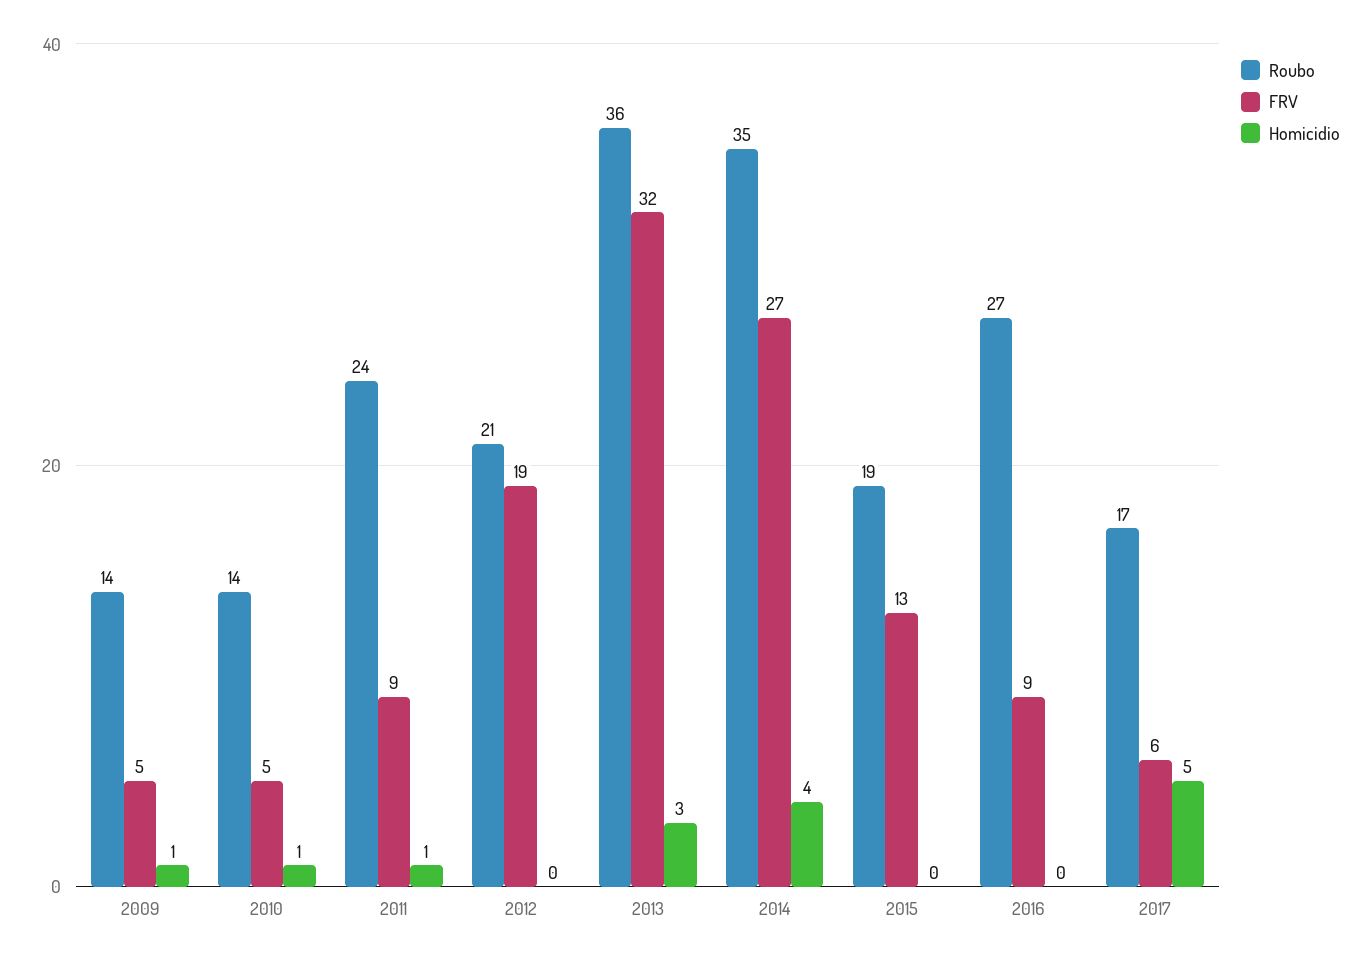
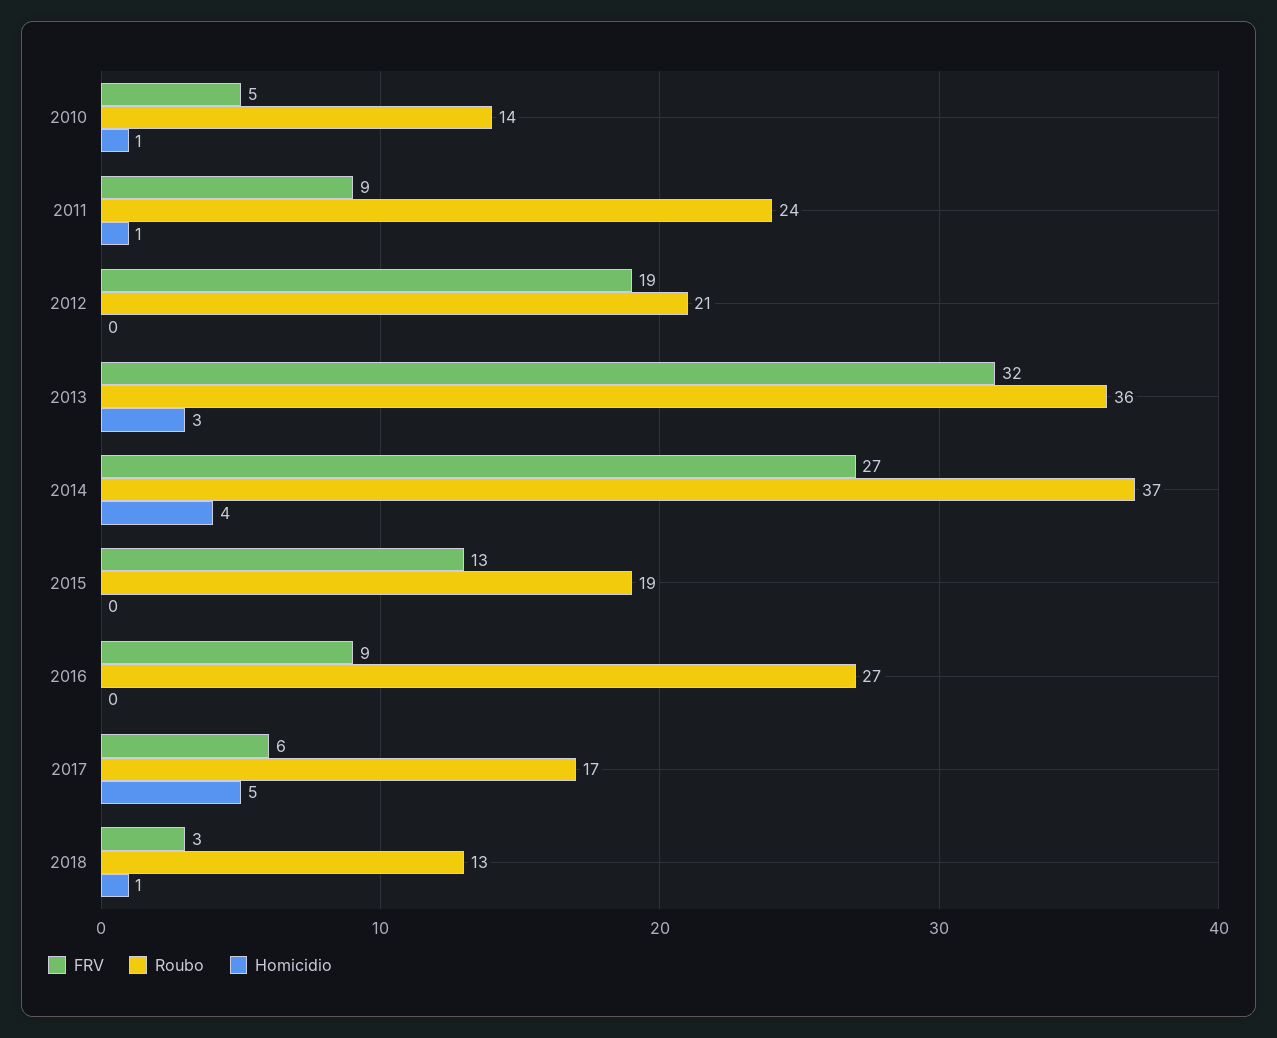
Roubo, 2009: 14 -> none
FRV, 2009: 5 -> none
Homicidio, 2009: 1 -> none
Roubo, 2014: 35 -> 37
FRV, 2018: none -> 3
Roubo, 2018: none -> 13
Homicidio, 2018: none -> 1

